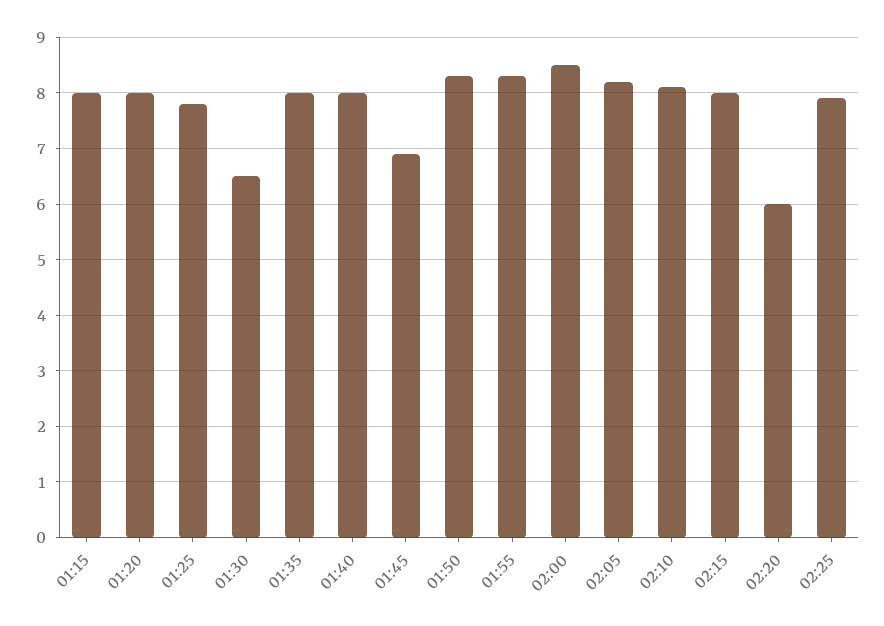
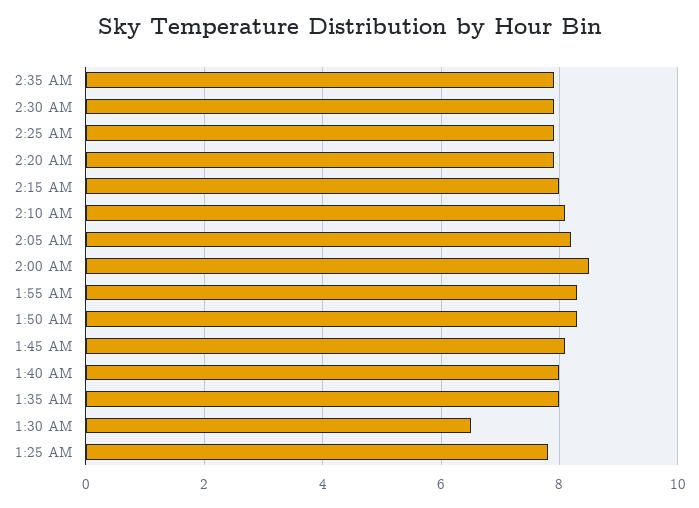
01:15: 8 -> none
01:20: 8 -> none
01:45: 7 -> 8
02:20: 6 -> 8
2:35 AM: none -> 8
2:30 AM: none -> 8

